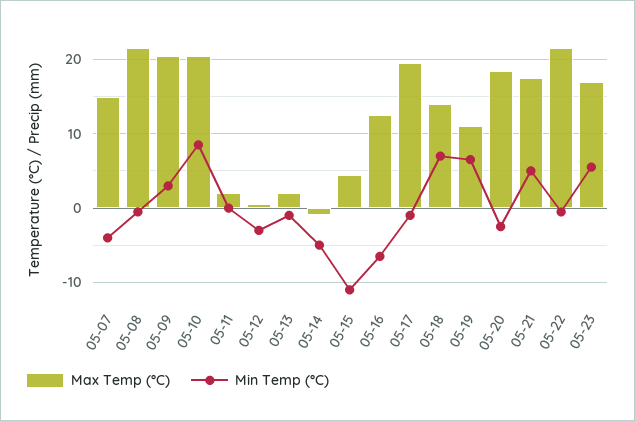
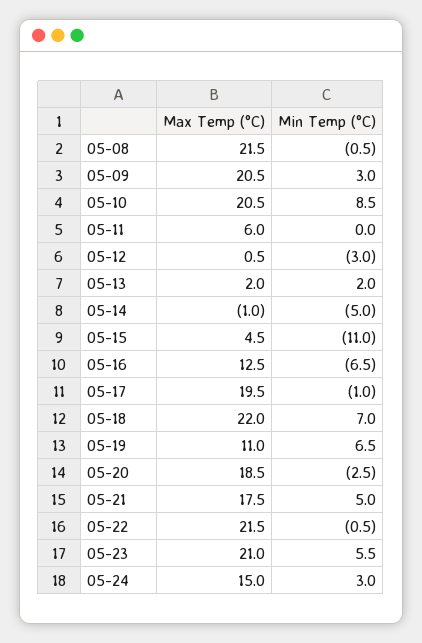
Max Temp (°C), 05-07: 15 -> none
Min Temp (°C), 05-07: -4 -> none
Max Temp (°C), 05-11: 2 -> 6
Min Temp (°C), 05-13: -1 -> 2
Max Temp (°C), 05-18: 14 -> 22
Max Temp (°C), 05-23: 17 -> 21
Max Temp (°C), 05-24: none -> 15
Min Temp (°C), 05-24: none -> 3

